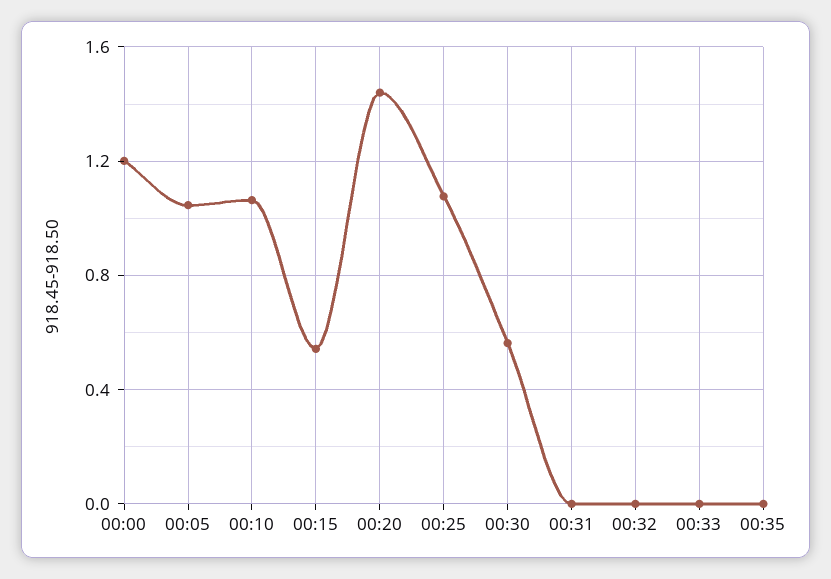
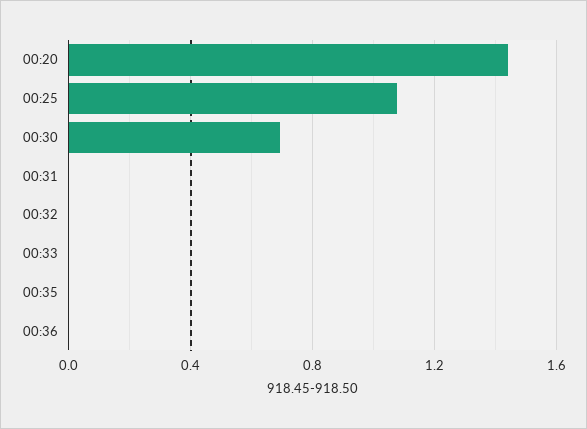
00:00: 1.2 -> none
00:05: 1.05 -> none
00:10: 1.05 -> none
00:15: 0.55 -> none
00:30: 0.55 -> 0.7
00:36: none -> 0

